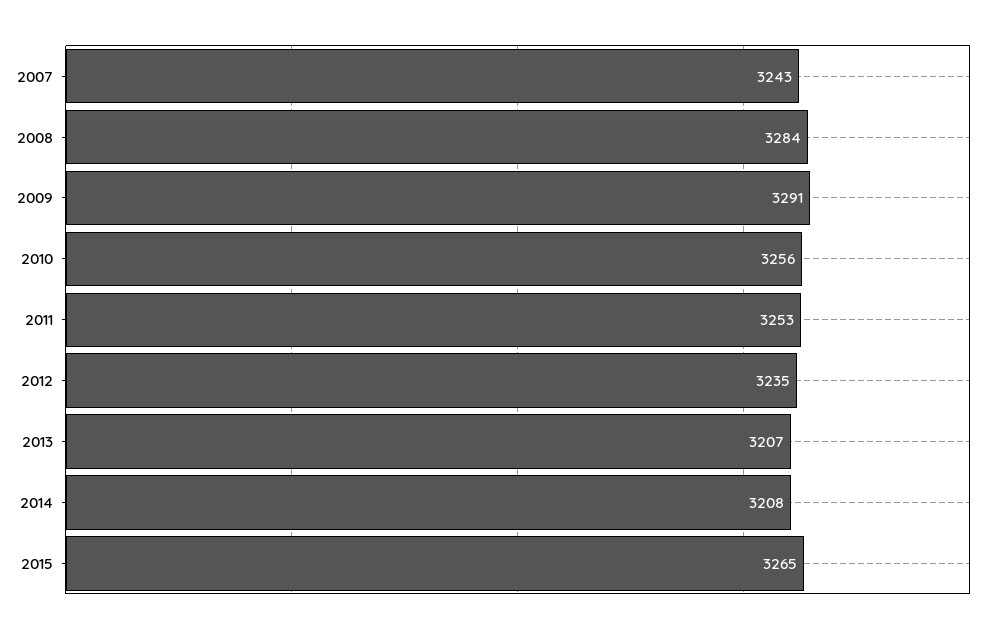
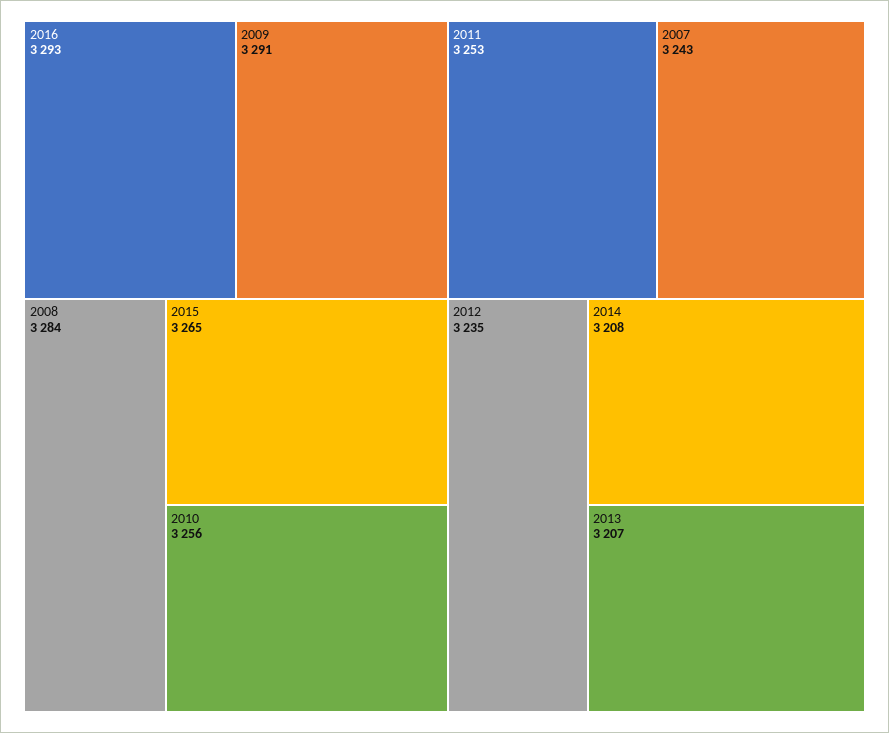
2016: none -> 3293

